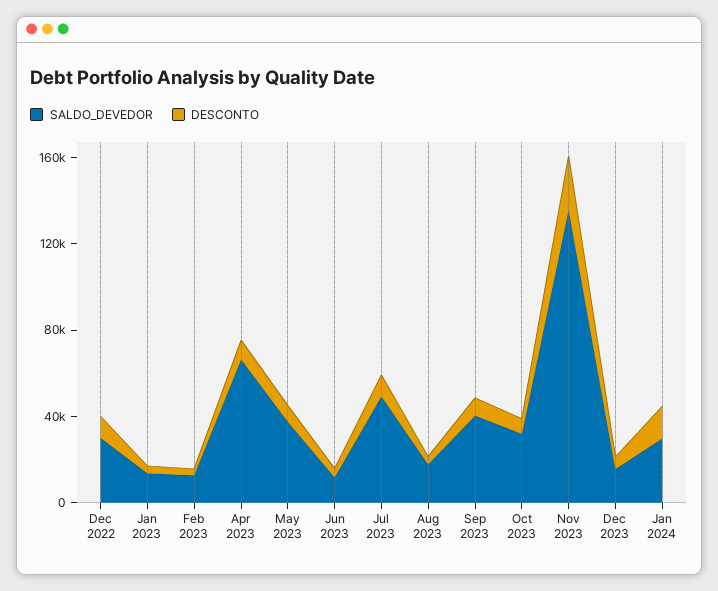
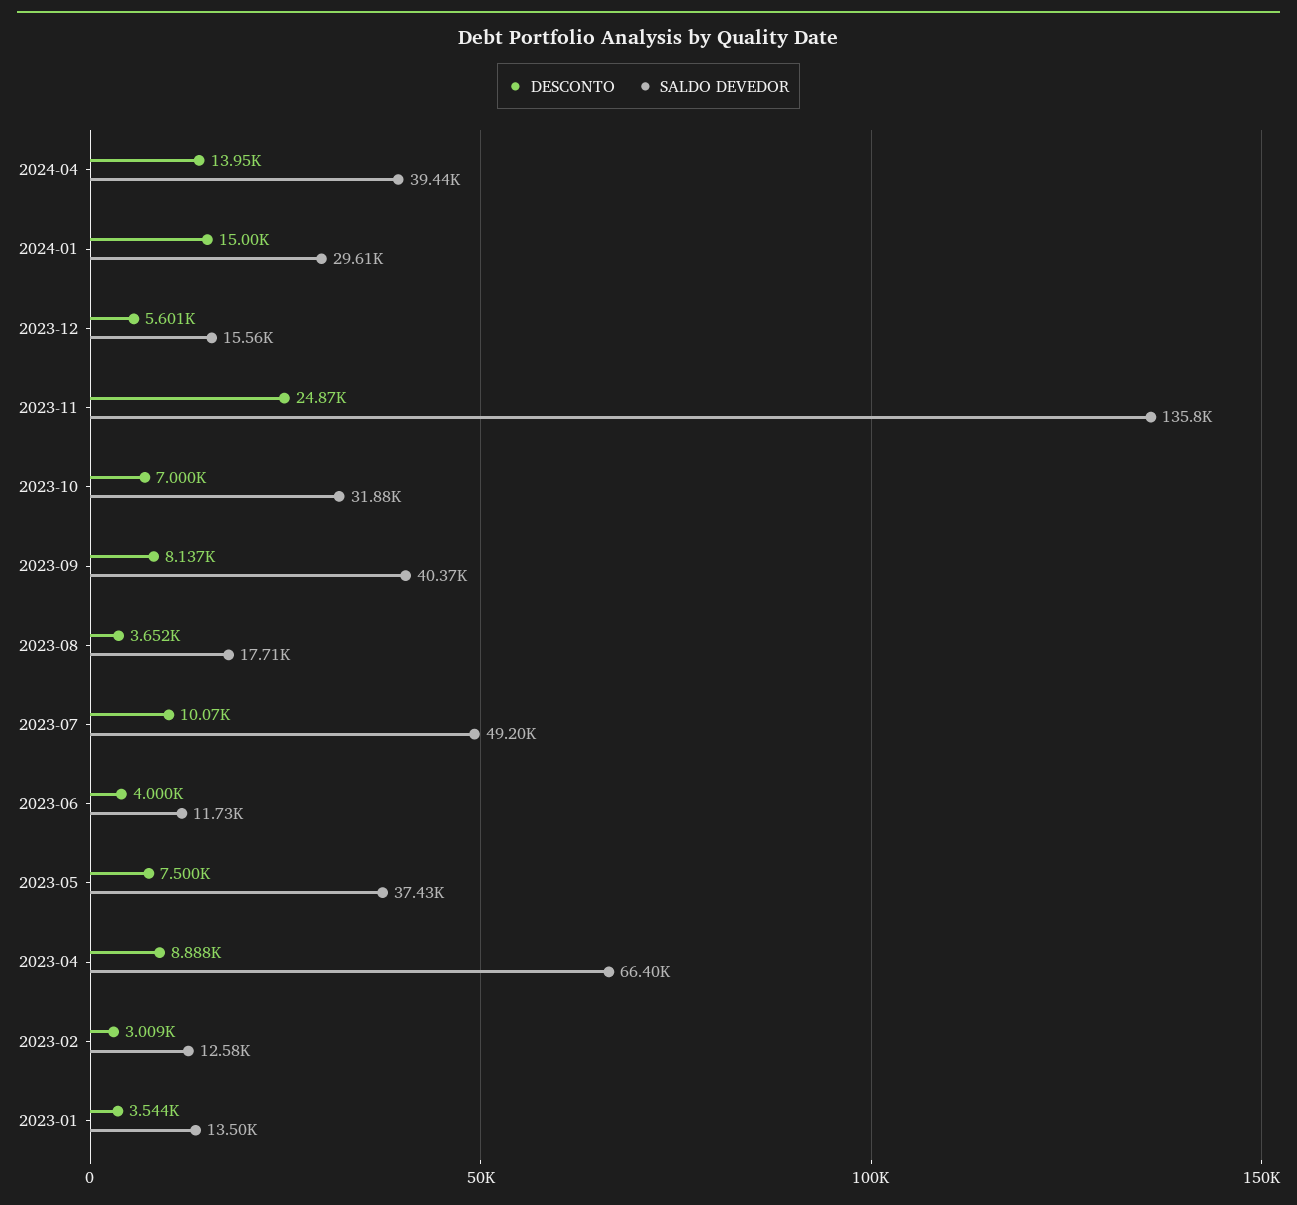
SALDO_DEVEDOR, Dec 2022: 30000 -> none
DESCONTO, Dec 2022: 10000 -> none
DESCONTO, 2024-04: none -> 13950
SALDO_DEVEDOR, 2024-04: none -> 39440

